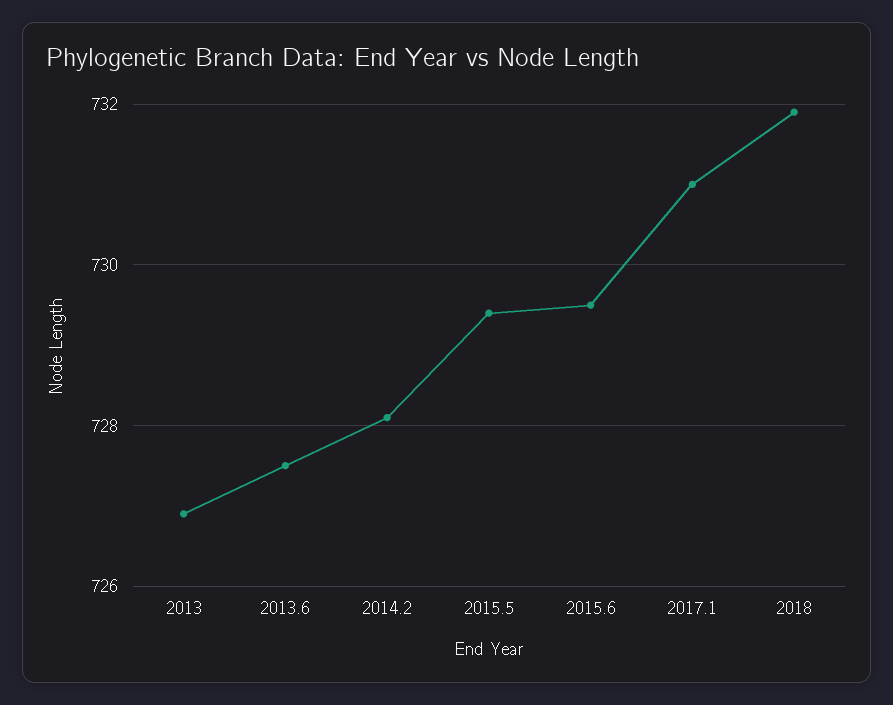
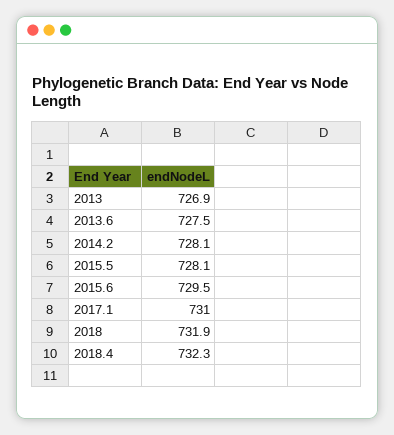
2015.5: 729.5 -> 728.1
2018.4: none -> 732.3

